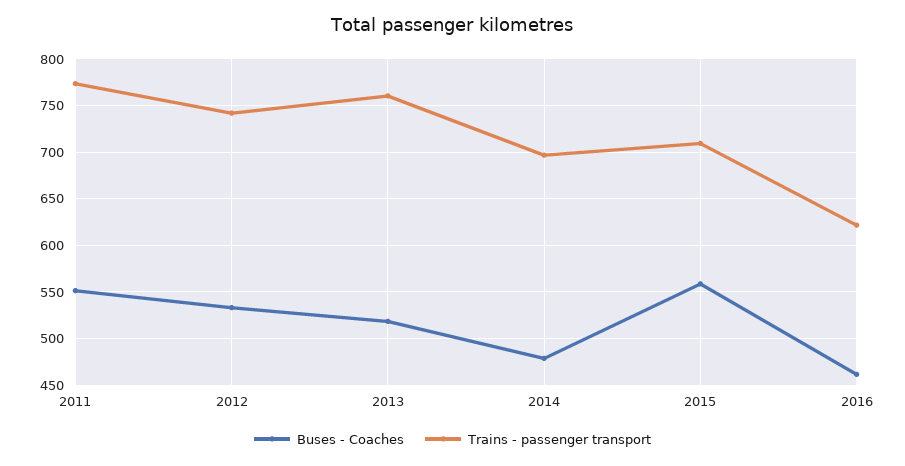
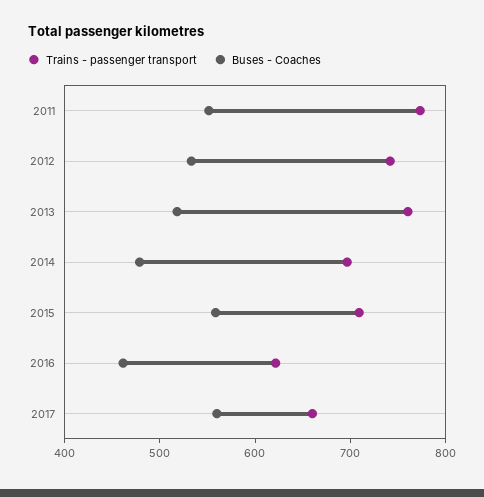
Trains - passenger transport, 2017: none -> 660
Buses - Coaches, 2017: none -> 560

